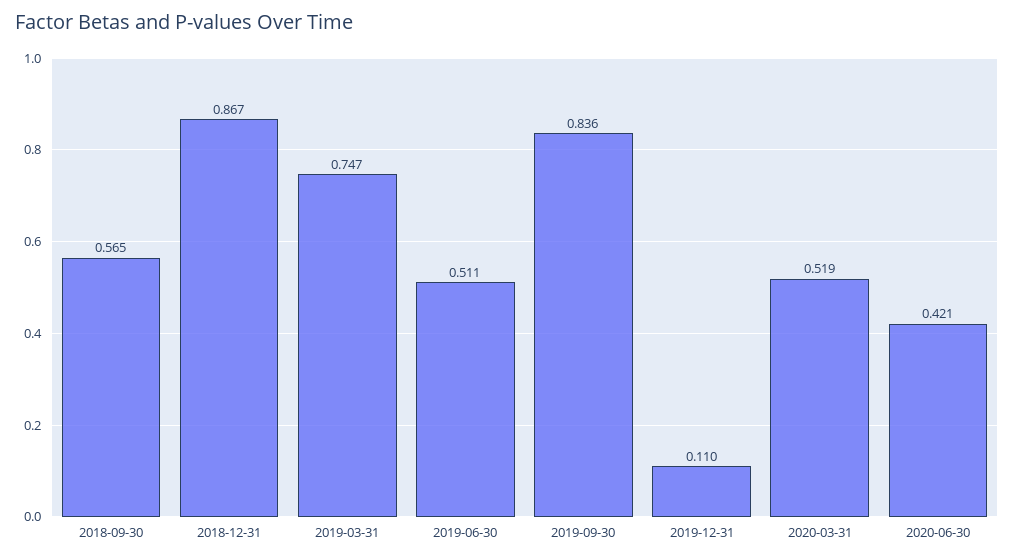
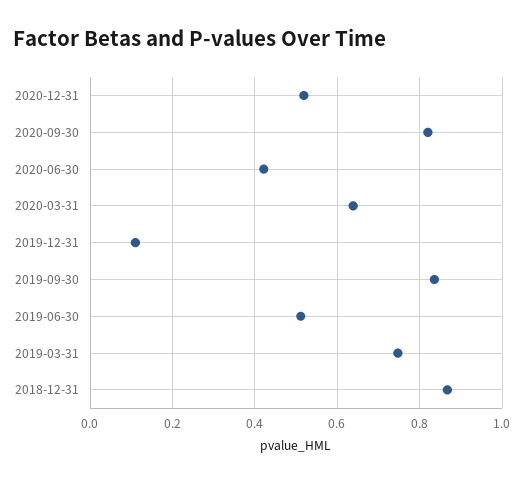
2018-09-30: 0.565 -> none
2020-03-31: 0.519 -> 0.64
2020-12-31: none -> 0.52
2020-09-30: none -> 0.82

